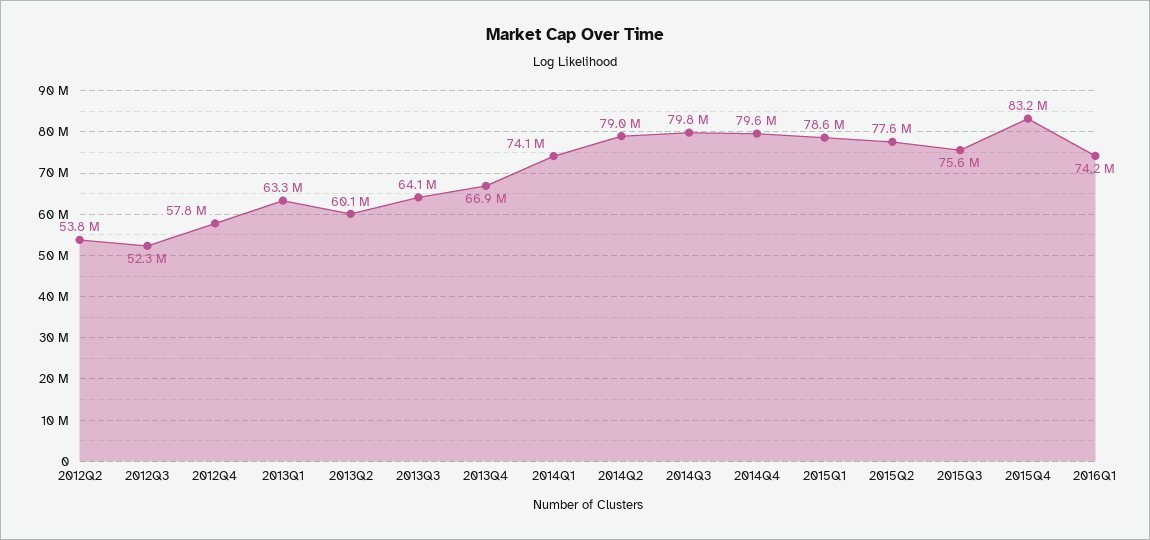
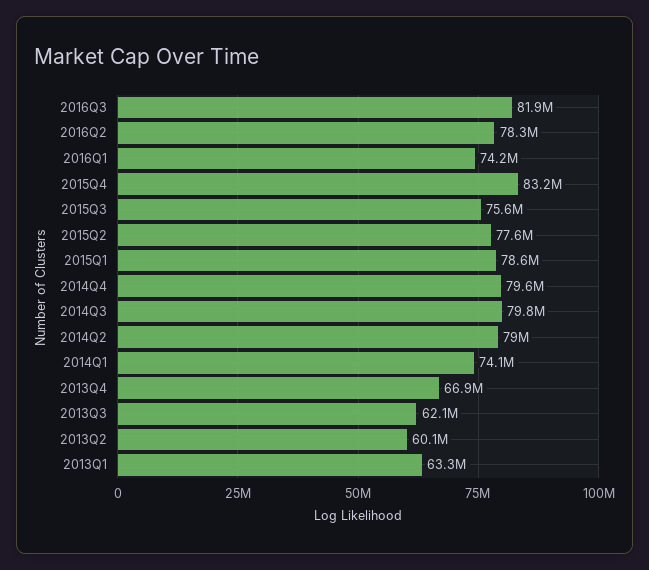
2012Q2: 53800000 -> none
2012Q3: 52300000 -> none
2012Q4: 57800000 -> none
2013Q3: 64100000 -> 62100000
2016Q3: none -> 81900000
2016Q2: none -> 78300000

